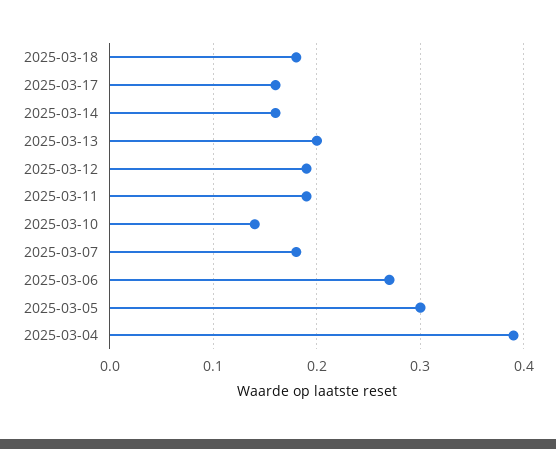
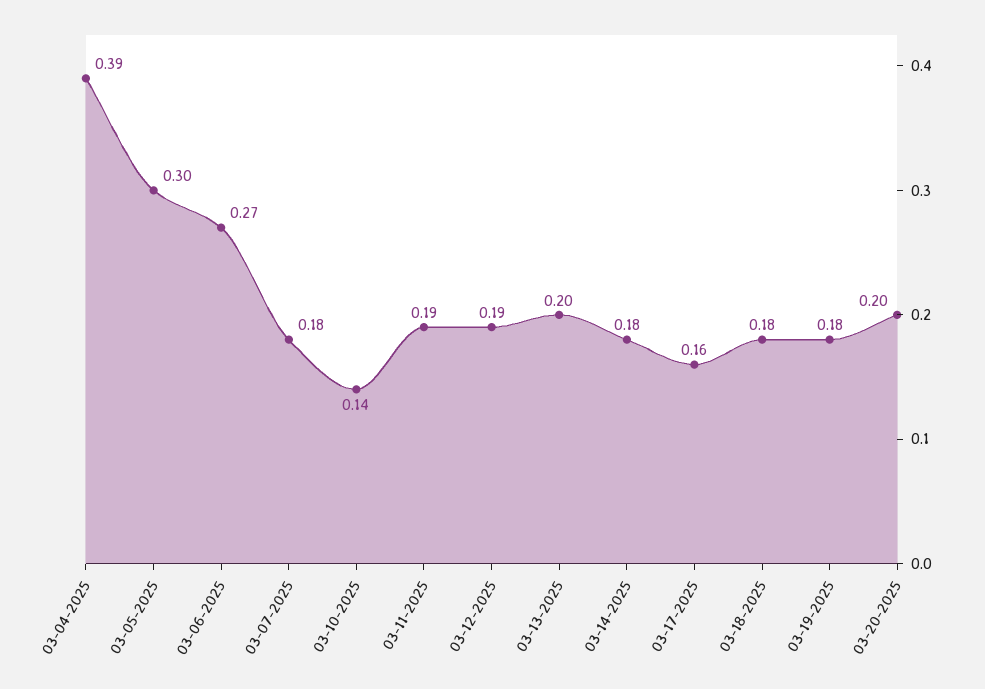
2025-03-14: 0.16 -> 0.18
03-19-2025: none -> 0.18
03-20-2025: none -> 0.2

